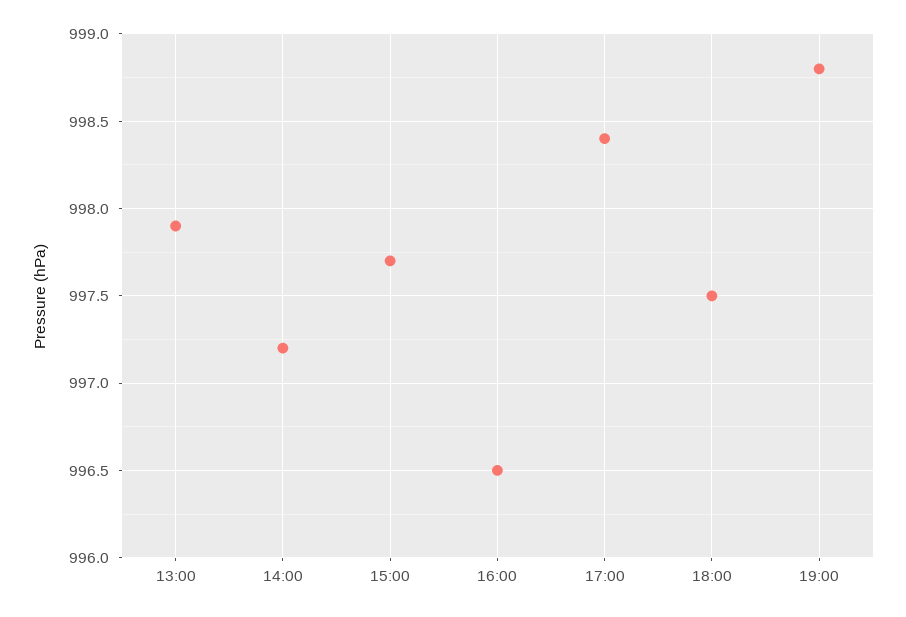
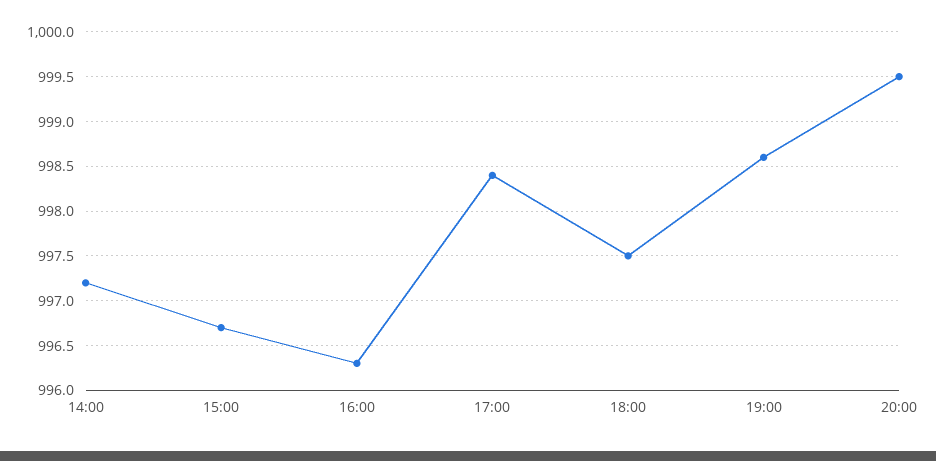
13:00: 997.9 -> none
15:00: 997.7 -> 996.7
16:00: 996.5 -> 996.3
19:00: 998.8 -> 998.6
20:00: none -> 999.5

